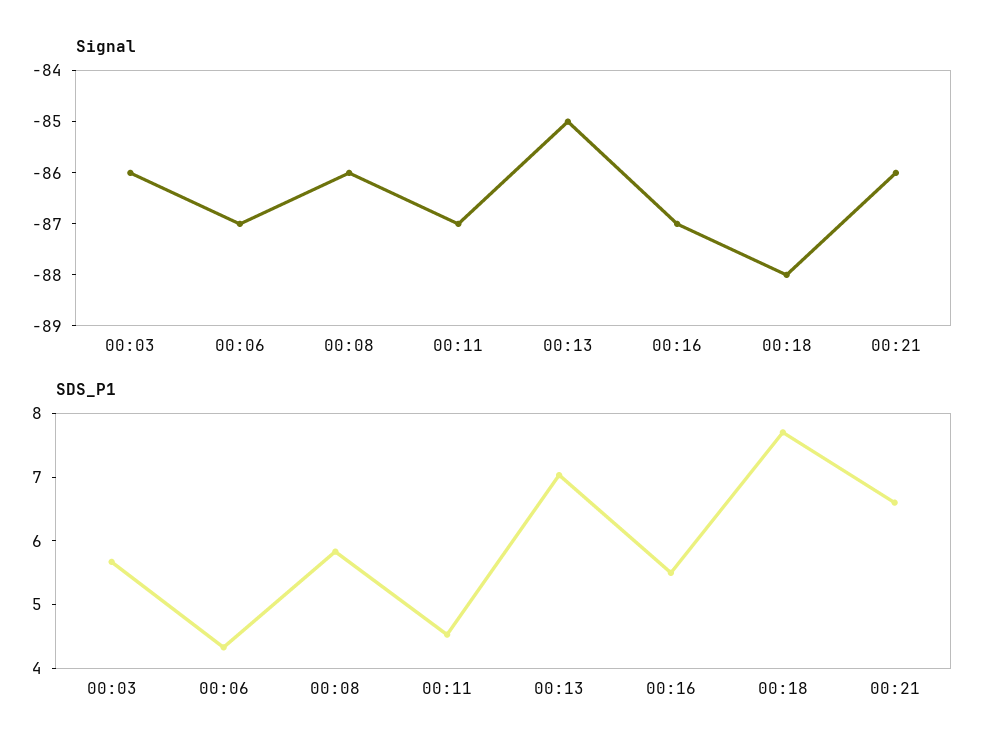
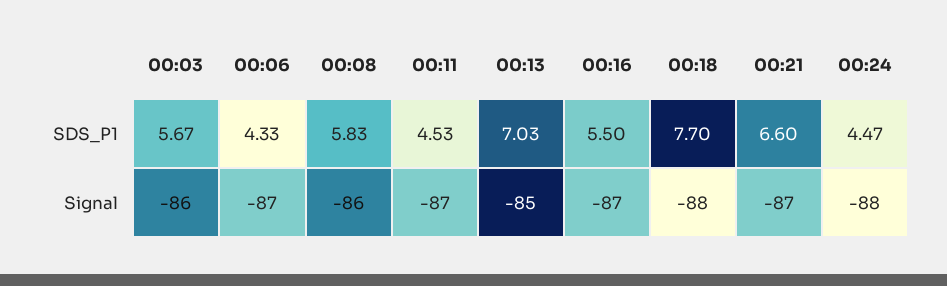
Signal, 00:21: -86 -> -87
SDS_P1, 00:24: none -> 4.47
Signal, 00:24: none -> -88

